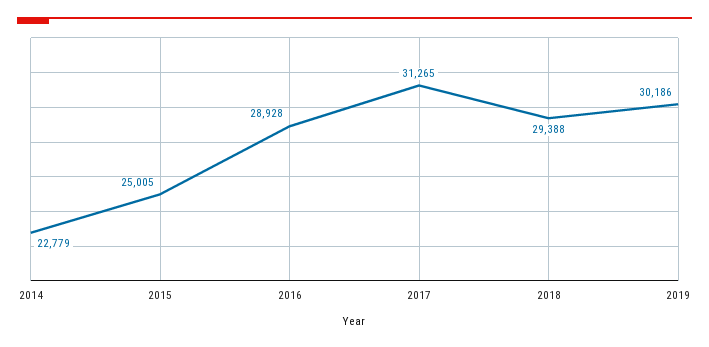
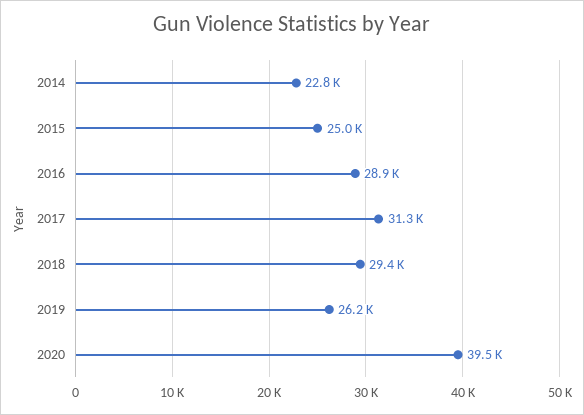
2019: 30186 -> 26200
2020: none -> 39500

